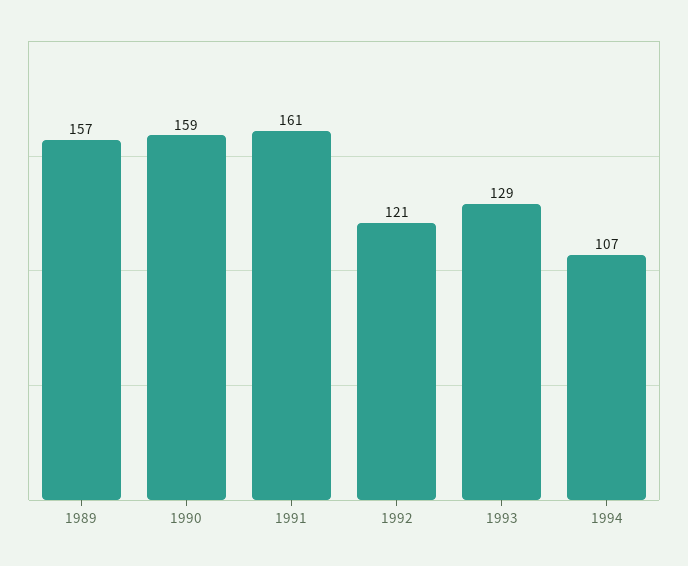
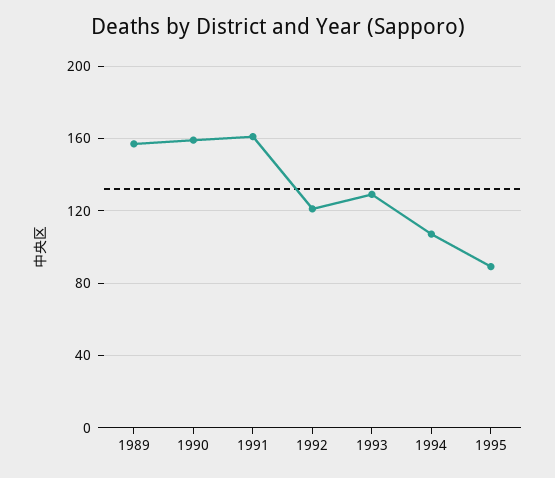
1995: none -> 90

